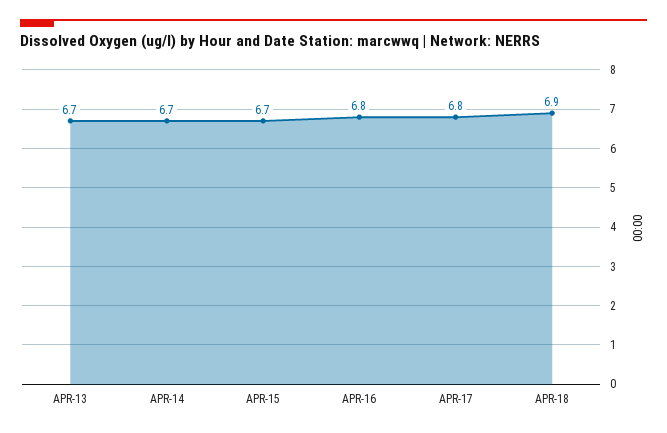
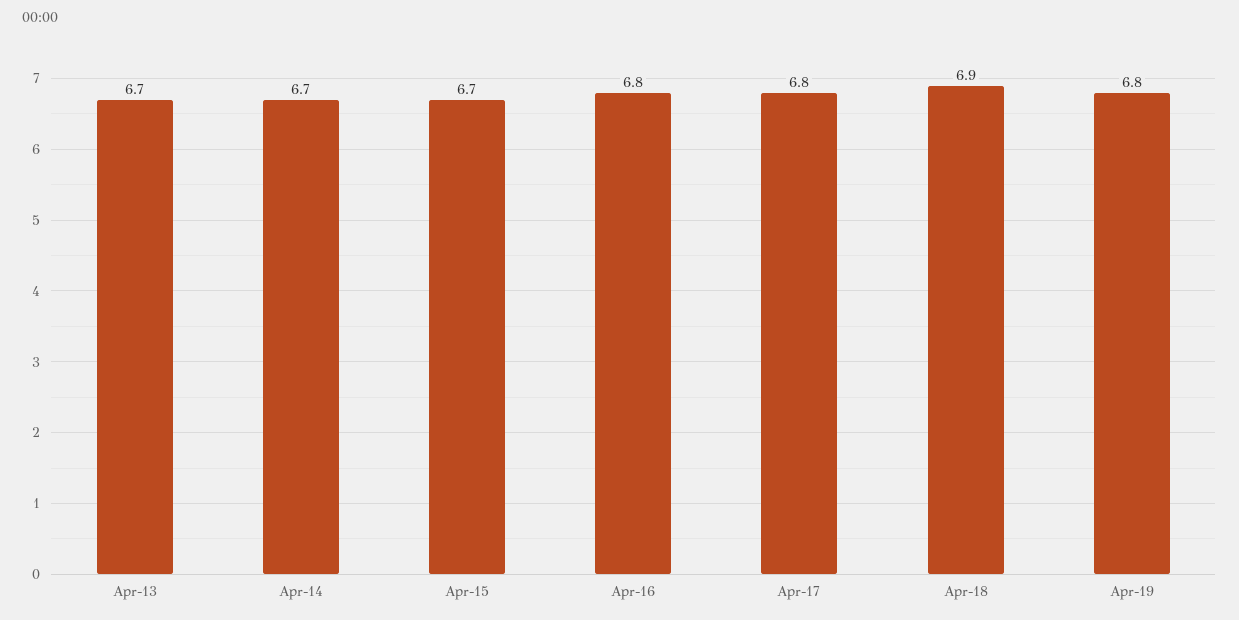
Apr-19: none -> 6.8

